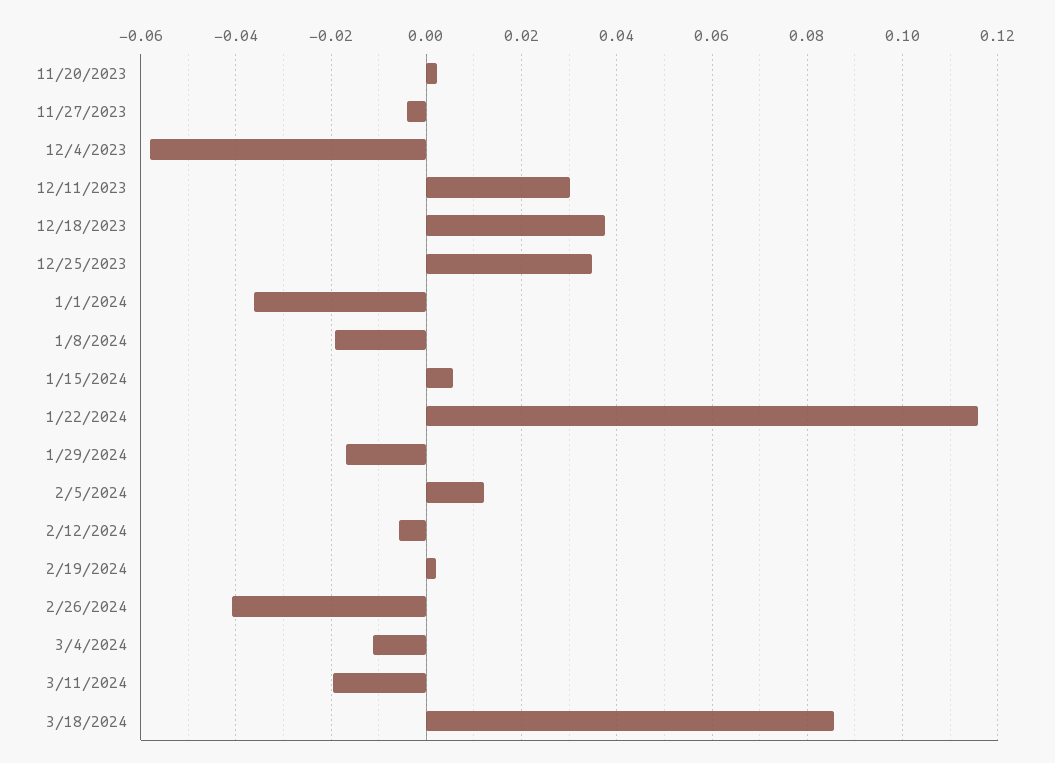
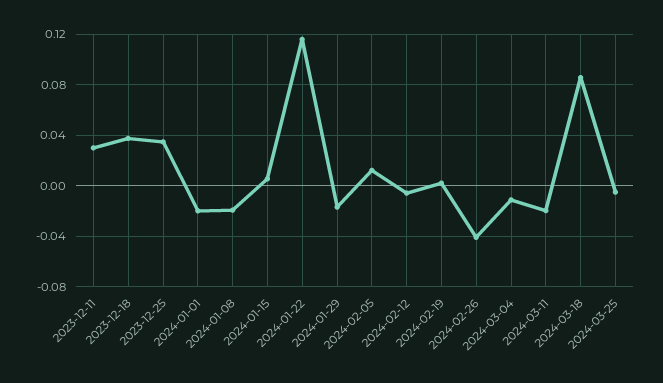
11/20/2023: 0.002 -> none
11/27/2023: -0.004 -> none
12/4/2023: -0.058 -> none
1/1/2024: -0.036 -> -0.02
2024-03-25: none -> -0.005

